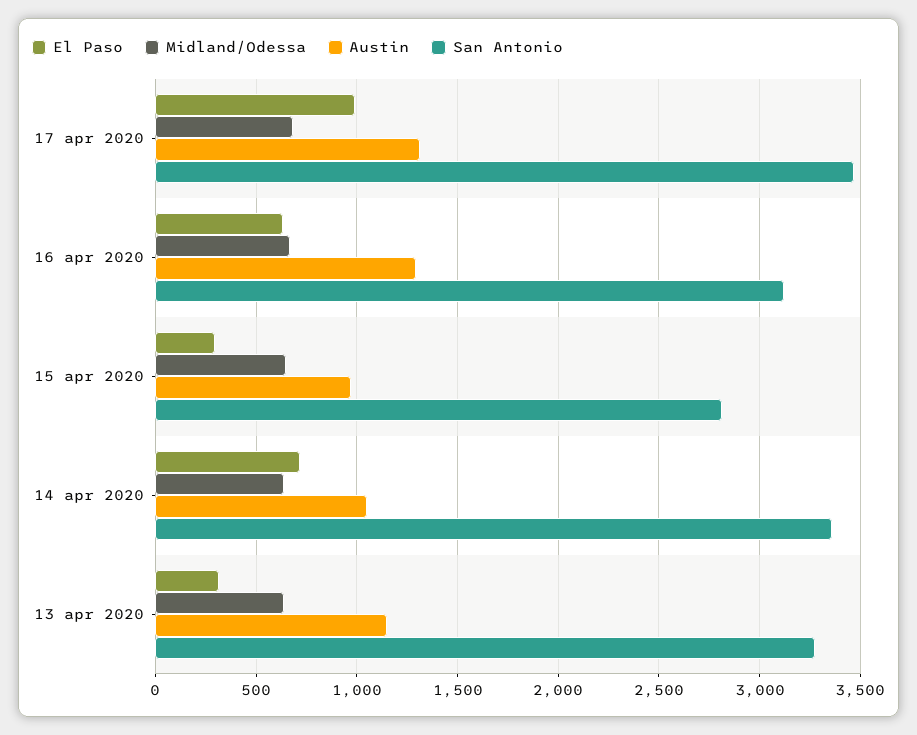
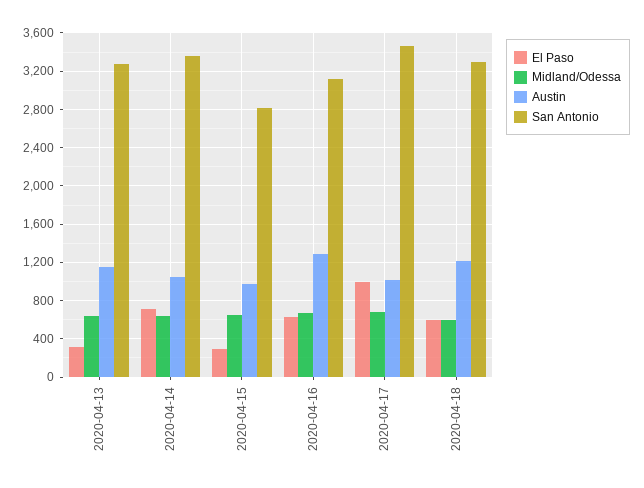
Austin, 17 apr 2020: 1300 -> 1000
El Paso, 2020-04-18: none -> 600
Midland/Odessa, 2020-04-18: none -> 600
Austin, 2020-04-18: none -> 1200
San Antonio, 2020-04-18: none -> 3300

